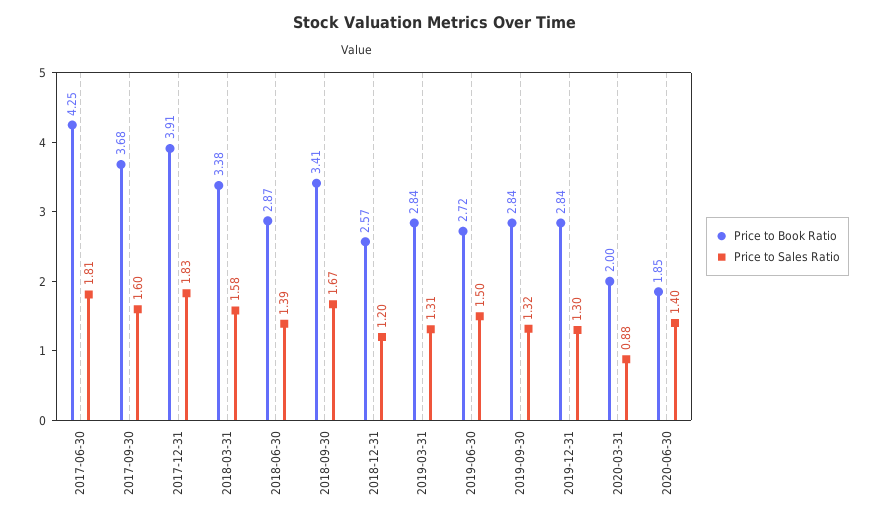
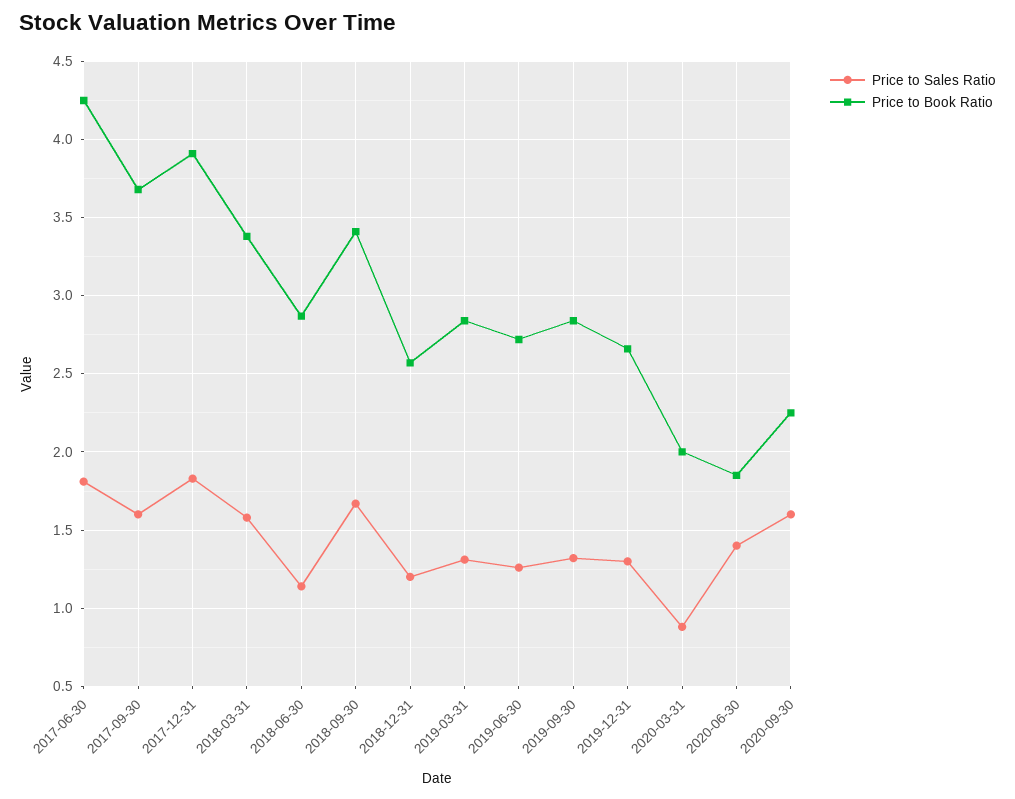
Price to Sales Ratio, 2018-06-30: 1.39 -> 1.15
Price to Sales Ratio, 2019-06-30: 1.5 -> 1.25
Price to Book Ratio, 2019-12-31: 2.84 -> 2.65
Price to Sales Ratio, 2020-09-30: none -> 1.6
Price to Book Ratio, 2020-09-30: none -> 2.25

